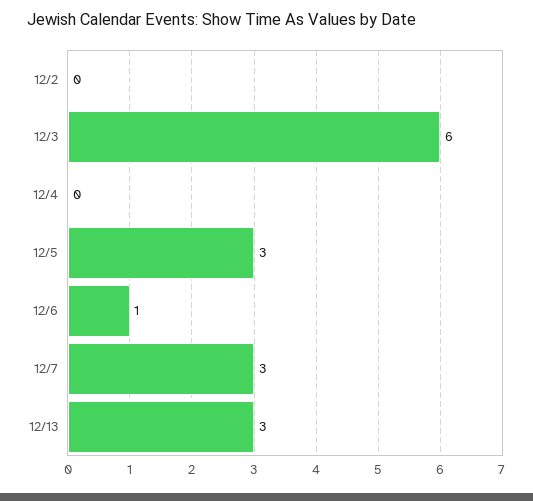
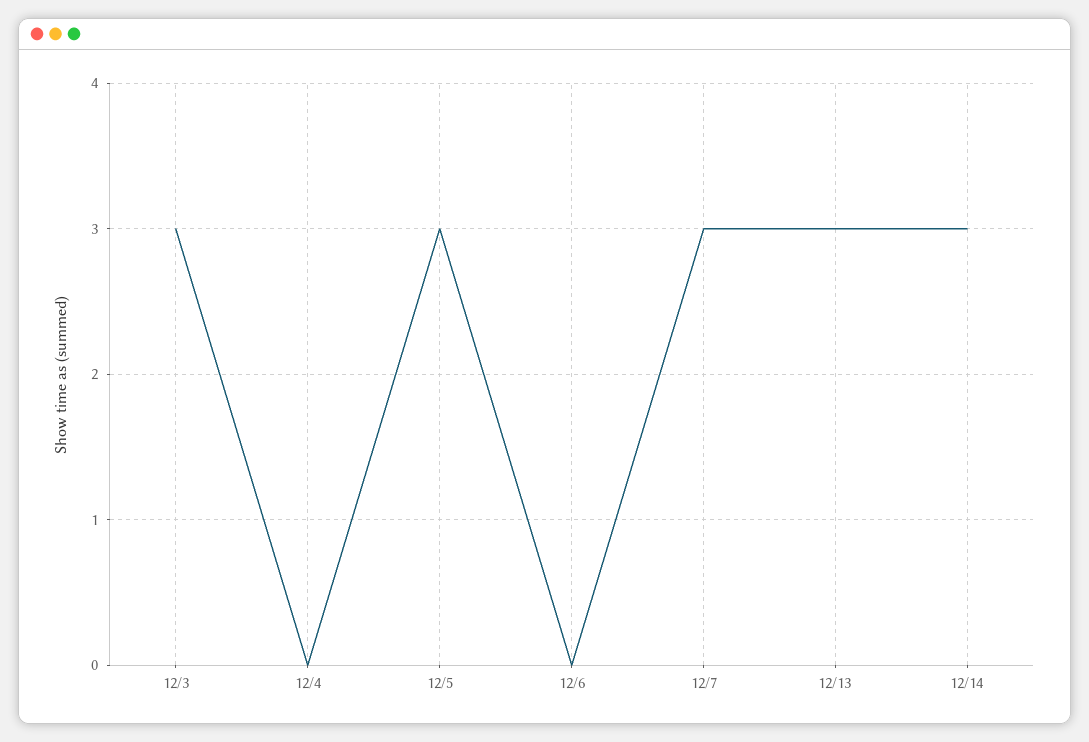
12/2: 0 -> none
12/3: 6 -> 3
12/6: 1 -> 0
12/14: none -> 3

